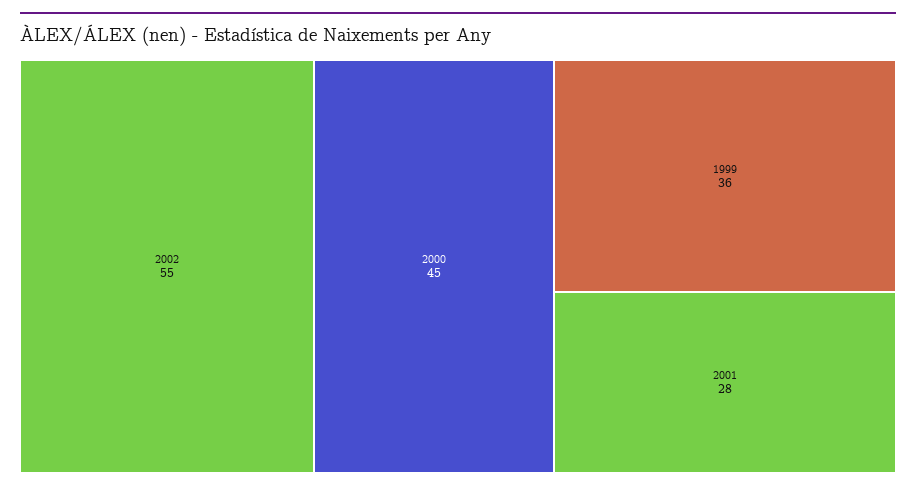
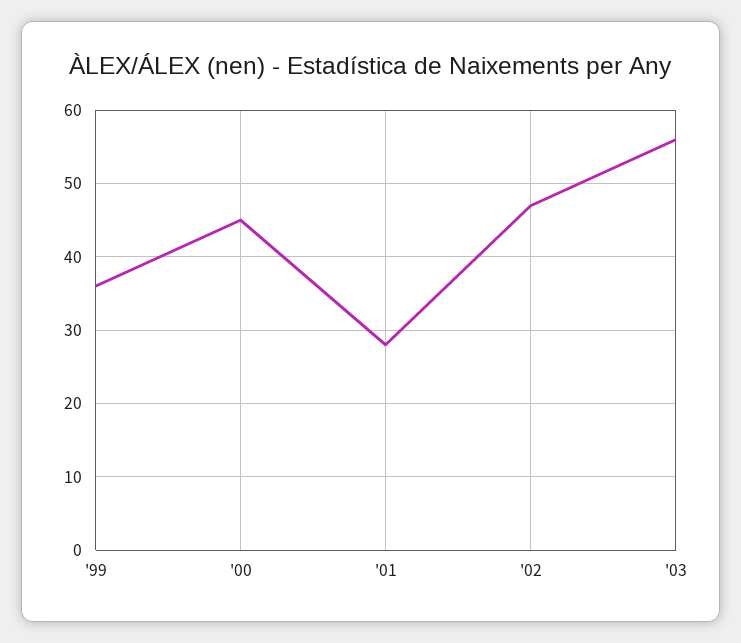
2002: 55 -> 47
'03: none -> 56

